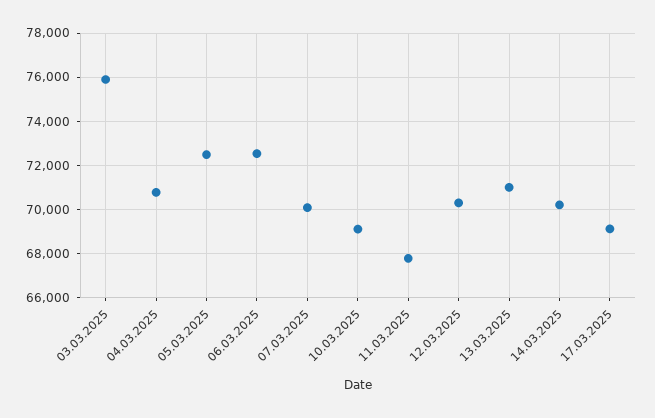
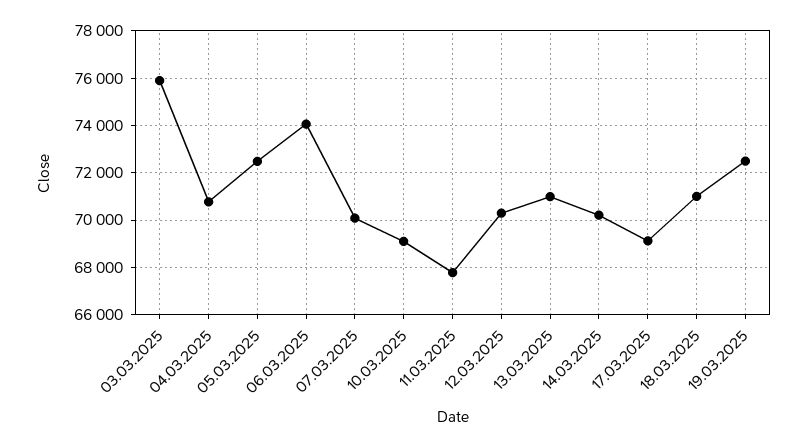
06.03.2025: 72500 -> 74000
18.03.2025: none -> 71000
19.03.2025: none -> 72500

